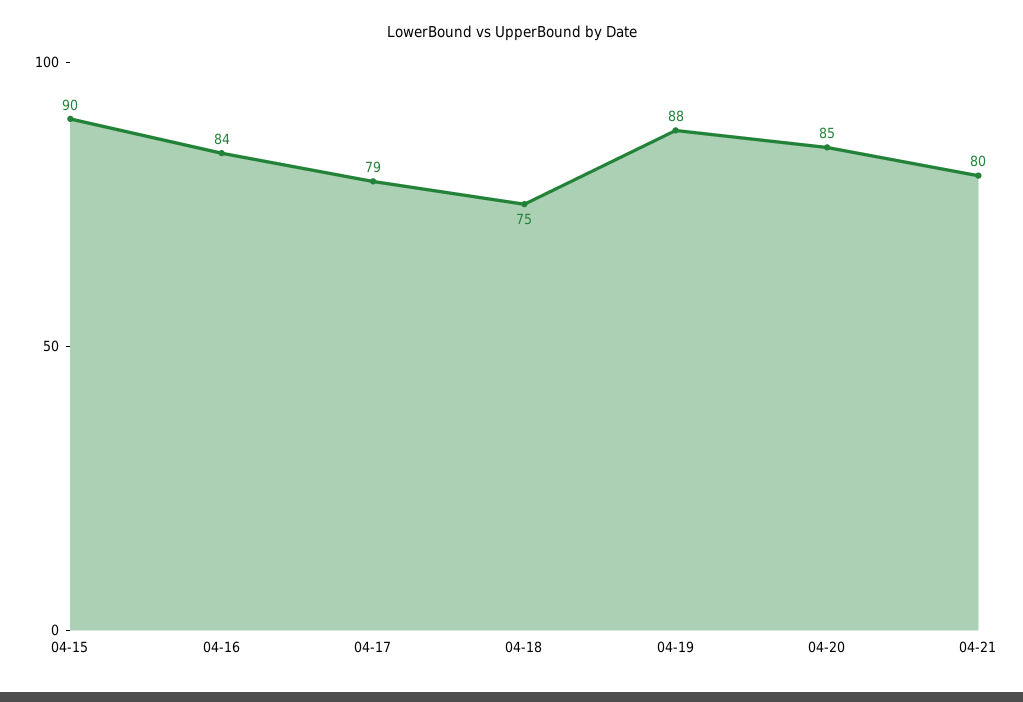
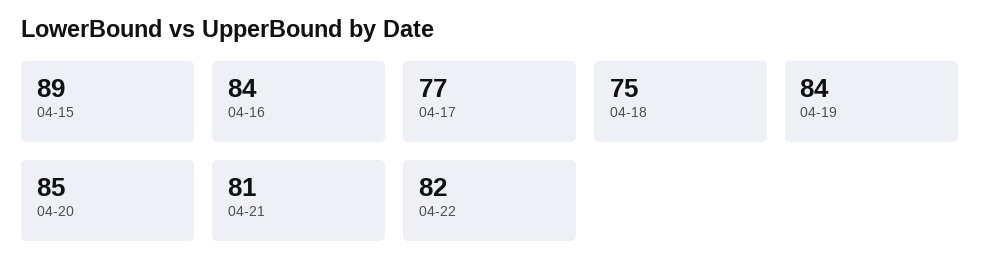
04-15: 90 -> 89
04-17: 79 -> 77
04-19: 88 -> 84
04-21: 80 -> 81
04-22: none -> 82

